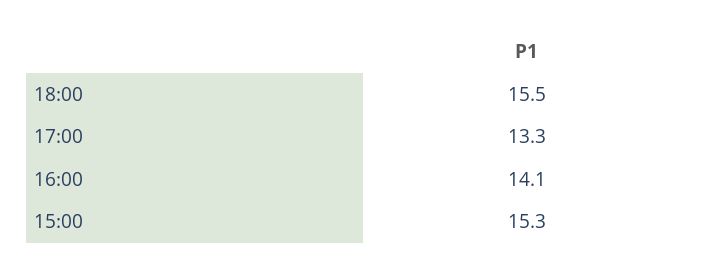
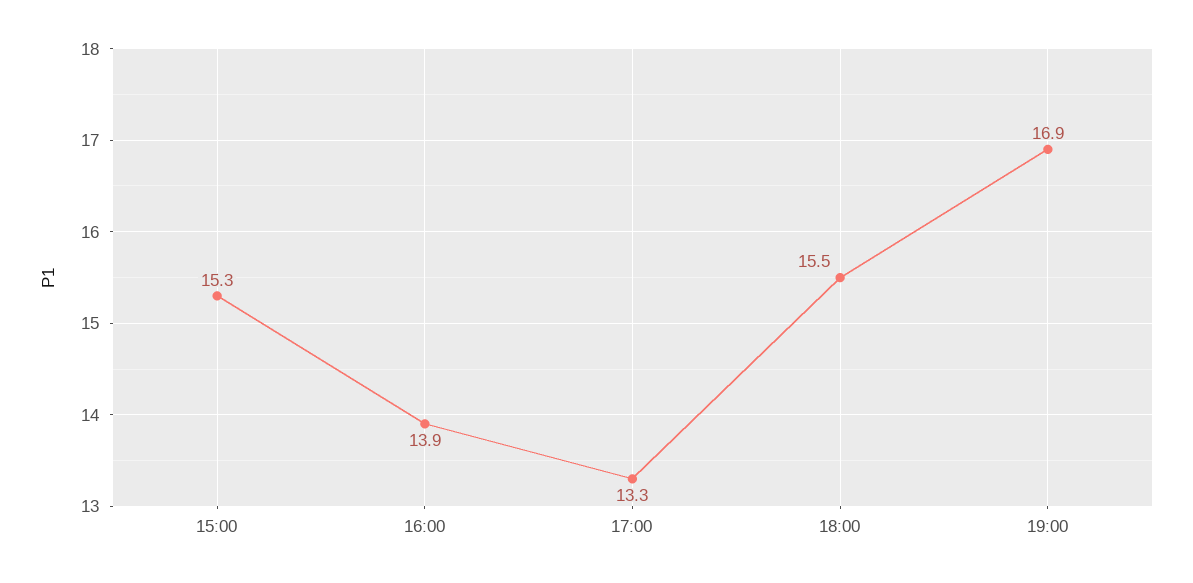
16:00: 14.1 -> 13.9
19:00: none -> 16.9

